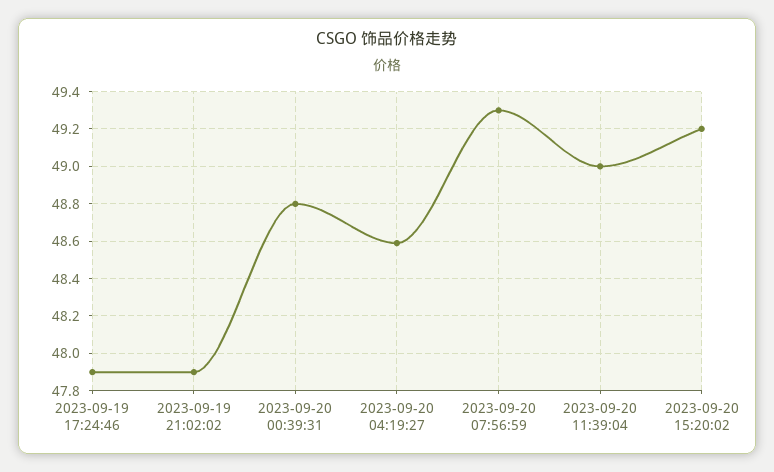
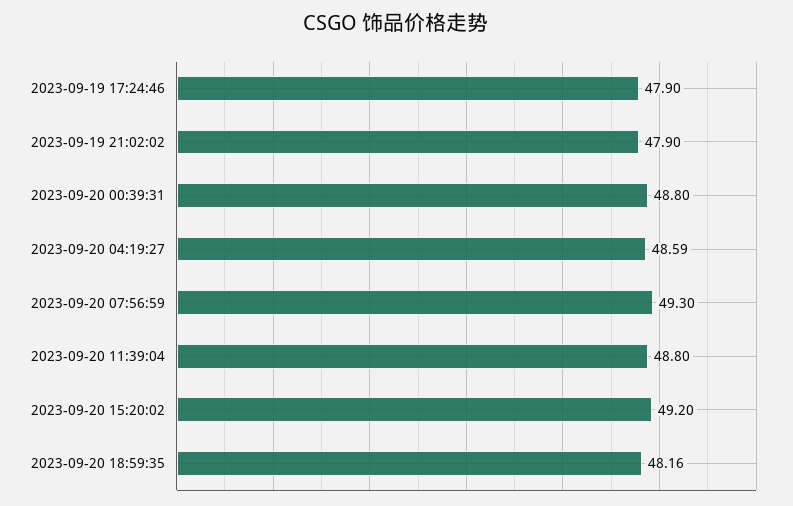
2023-09-20 11:39:04: 49 -> 48.8
2023-09-20 18:59:35: none -> 48.16

